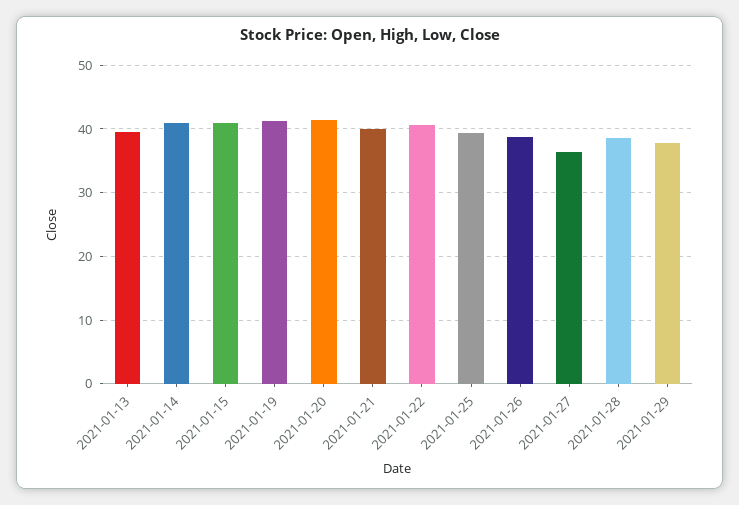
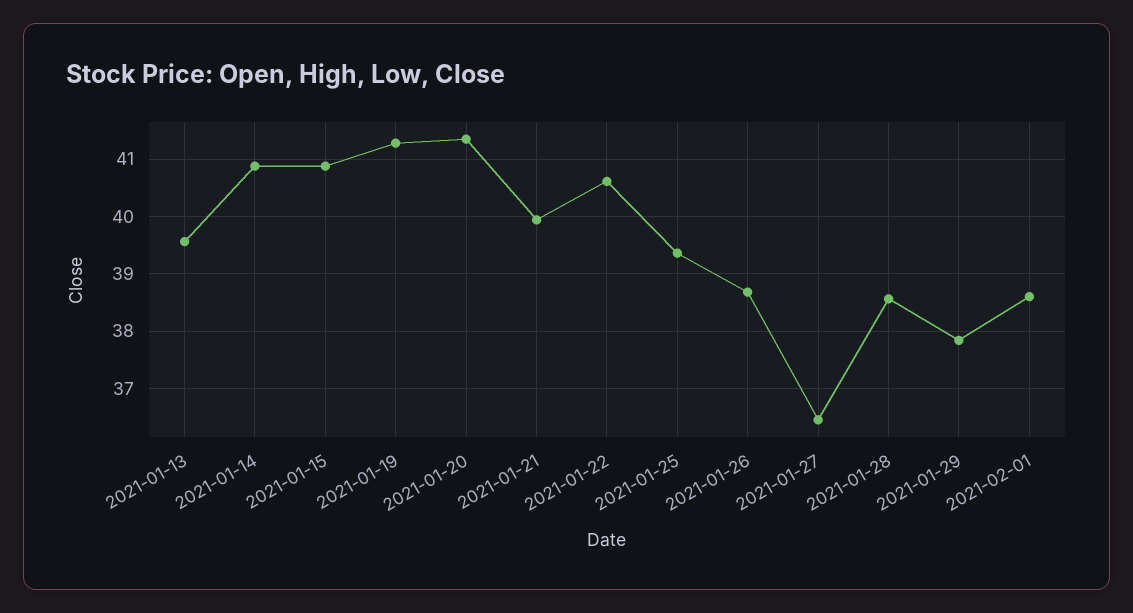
2021-02-01: none -> 38.6

